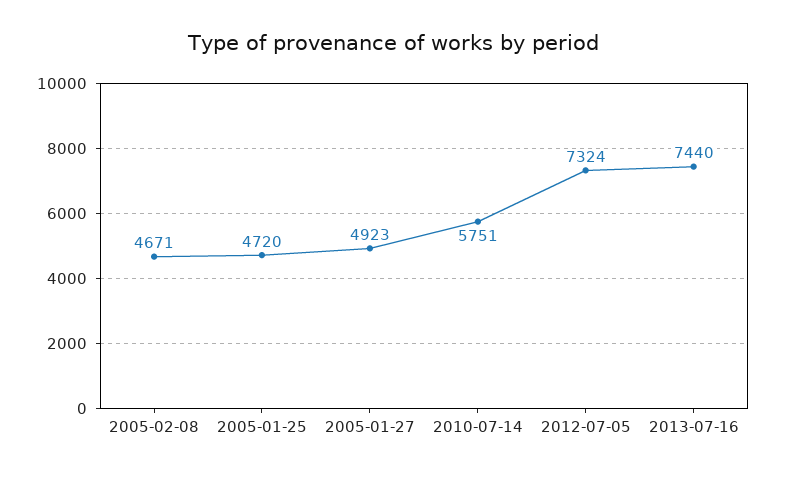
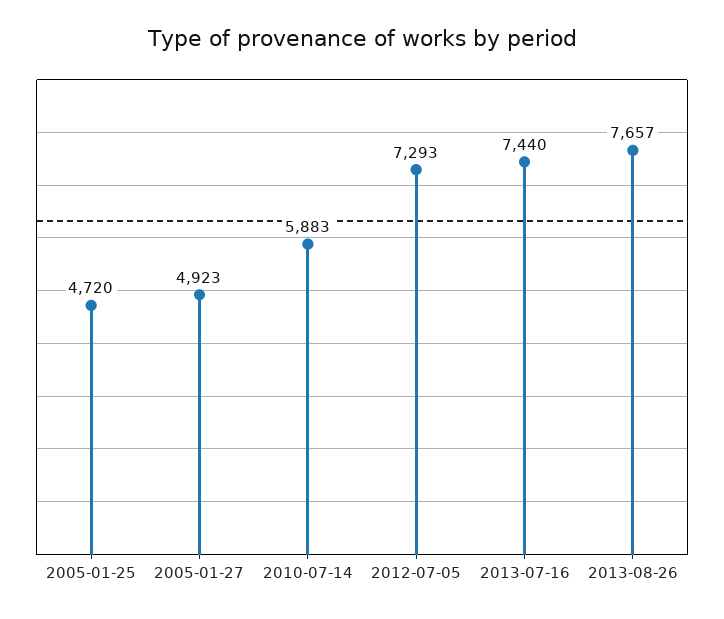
2005-02-08: 4671 -> none
2010-07-14: 5751 -> 5883
2012-07-05: 7324 -> 7293
2013-08-26: none -> 7657

